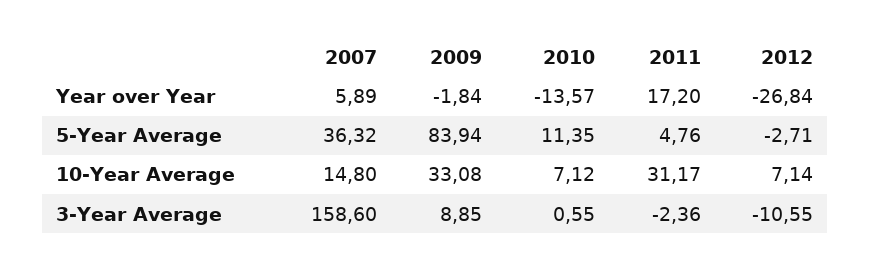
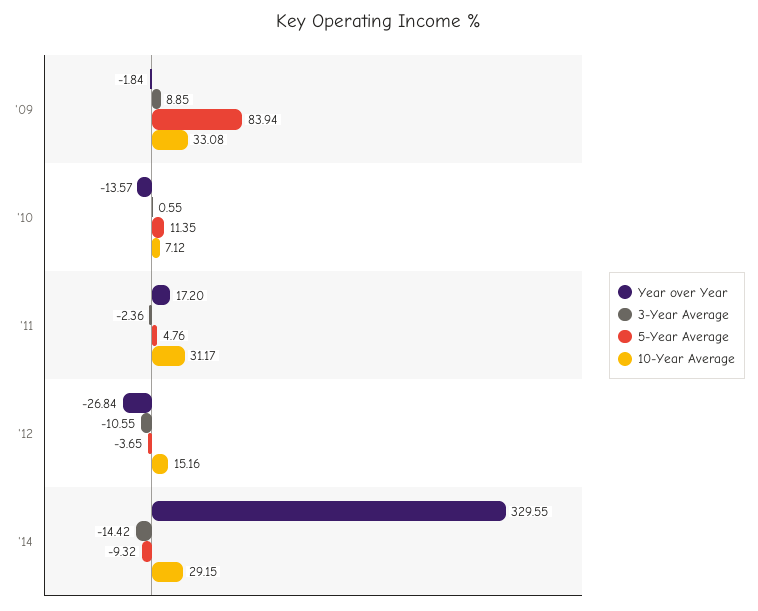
Year over Year, 2007: 5.89 -> none
5-Year Average, 2007: 36.32 -> none
5-Year Average, 2012: -2.71 -> -3.65
10-Year Average, 2007: 14.8 -> none
10-Year Average, 2012: 7.14 -> 15.16
3-Year Average, 2007: 158.6 -> none
Year over Year, '14: none -> 329.55
3-Year Average, '14: none -> -14.42
5-Year Average, '14: none -> -9.32
10-Year Average, '14: none -> 29.15

